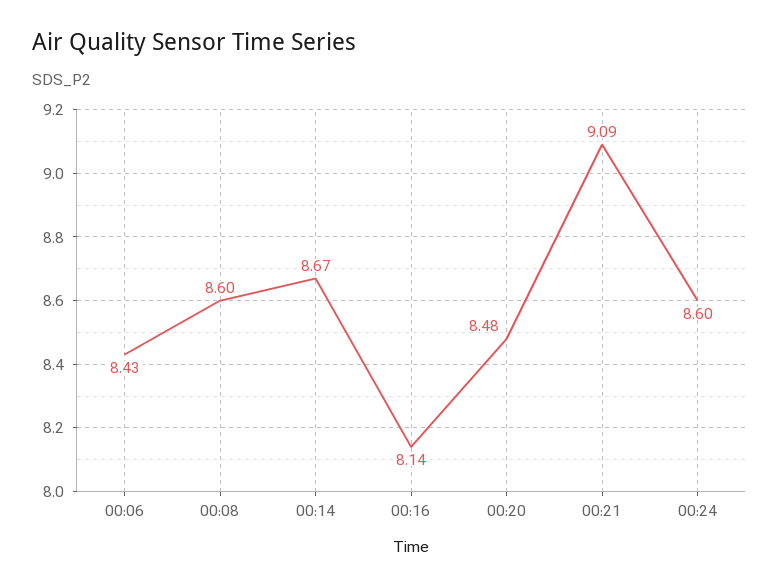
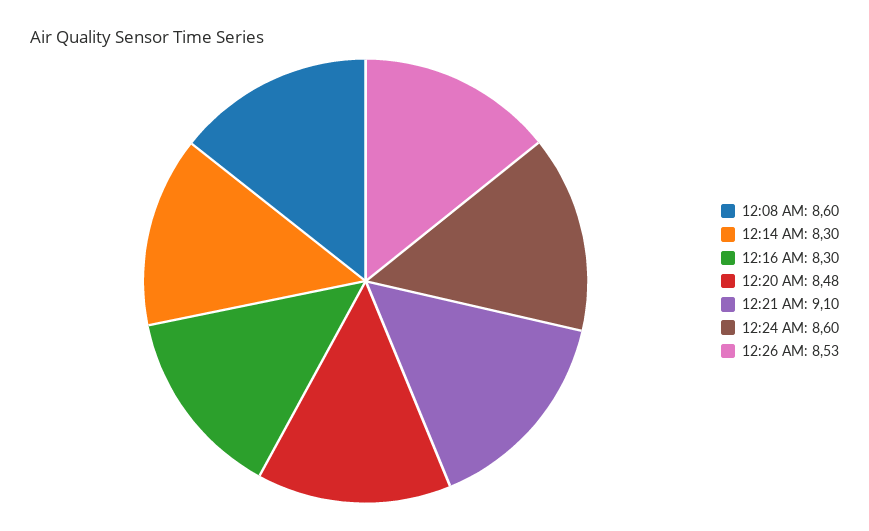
00:06: 8.43 -> none
00:14: 8.67 -> 8.3
00:16: 8.14 -> 8.3
00:21: 9.09 -> 9.1
12:26 AM: none -> 8.53

